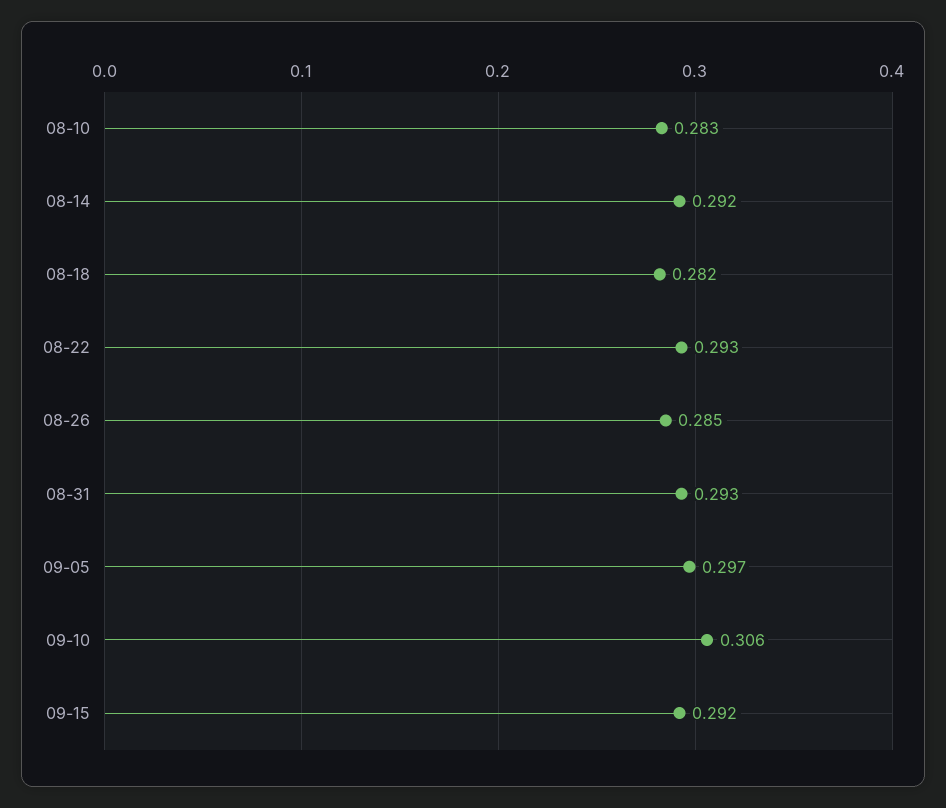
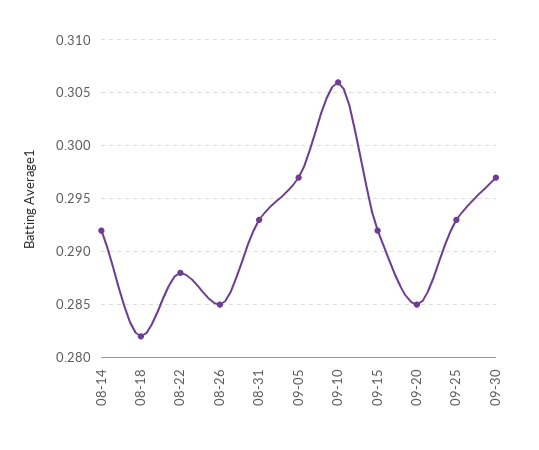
08-10: 0.283 -> none
08-22: 0.293 -> 0.288
09-20: none -> 0.285
09-25: none -> 0.293
09-30: none -> 0.297

